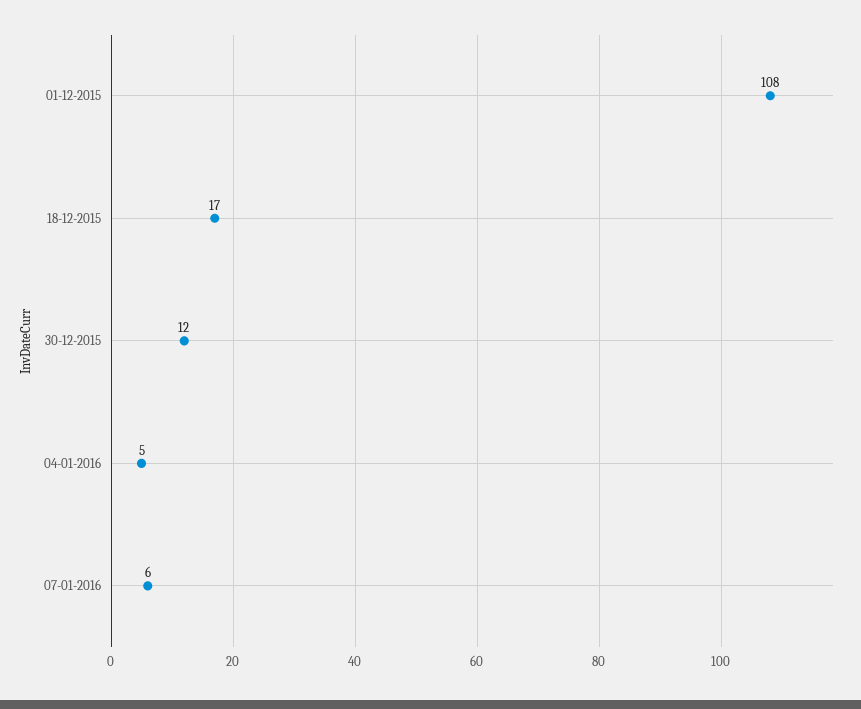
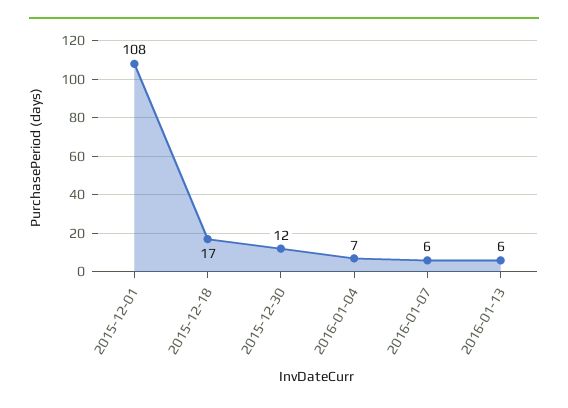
04-01-2016: 5 -> 7
2016-01-13: none -> 6

